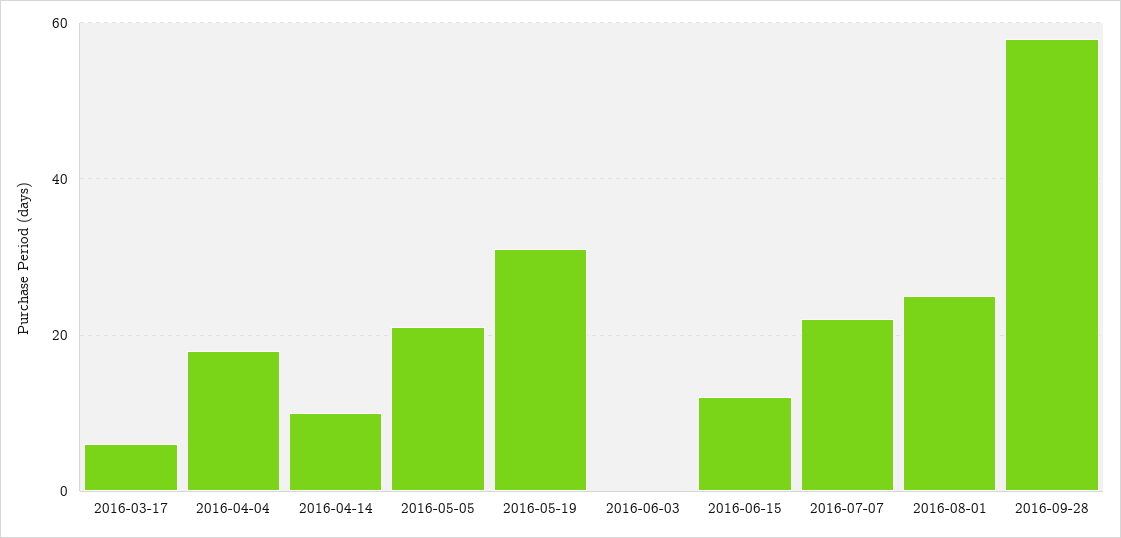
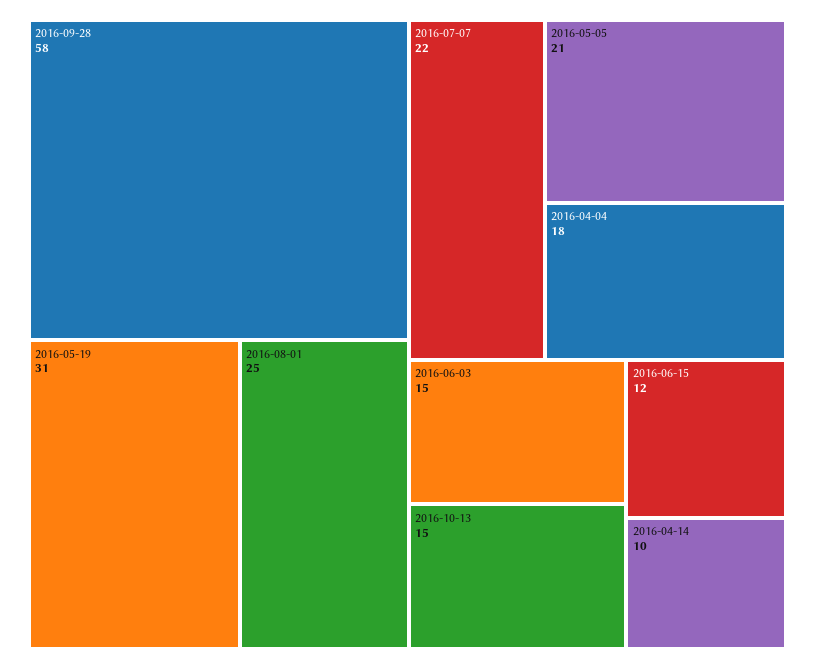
2016-03-17: 5 -> none
2016-06-03: 0 -> 15
2016-10-13: none -> 15

